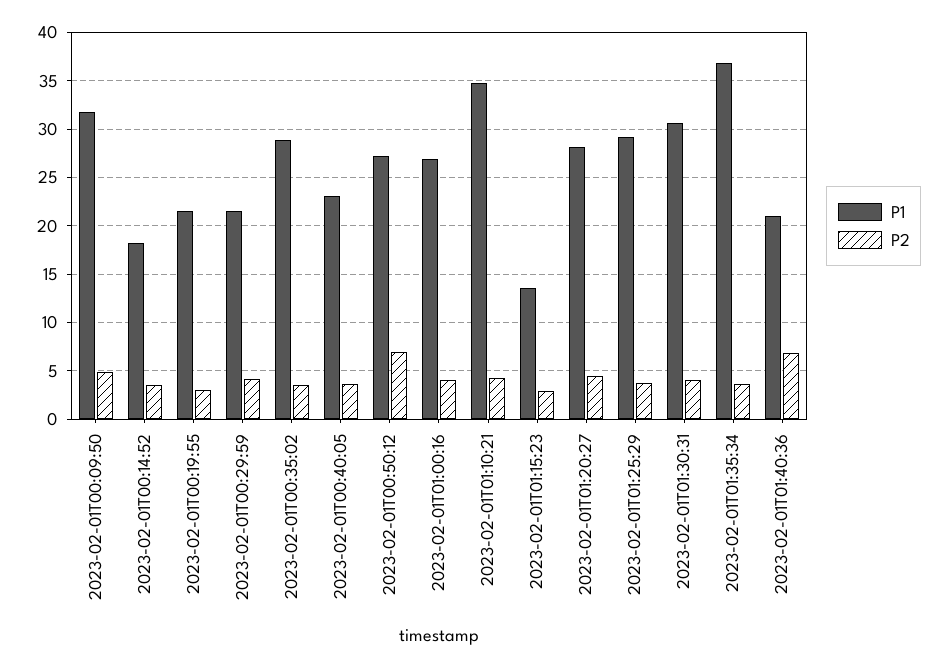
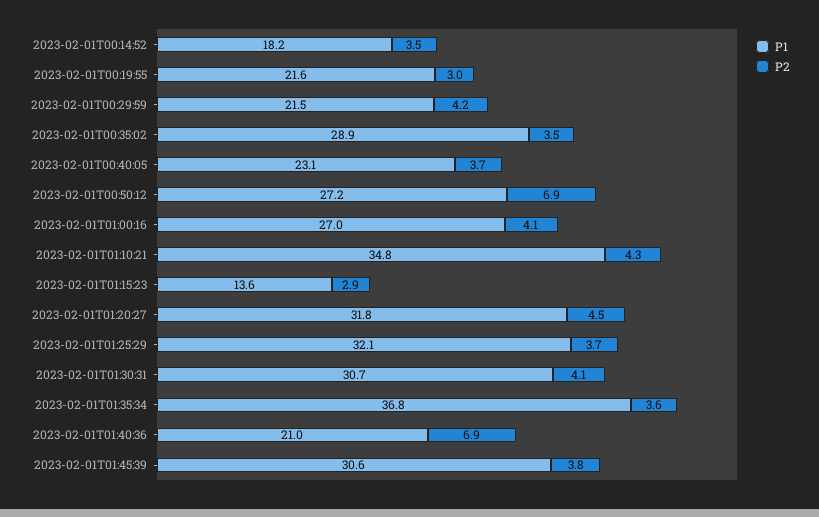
P1, 2023-02-01T00:09:50: 32 -> none
P2, 2023-02-01T00:09:50: 5 -> none
P1, 2023-02-01T01:20:27: 28 -> 31.8
P1, 2023-02-01T01:25:29: 29 -> 32.1
P1, 2023-02-01T01:45:39: none -> 30.6
P2, 2023-02-01T01:45:39: none -> 3.8

